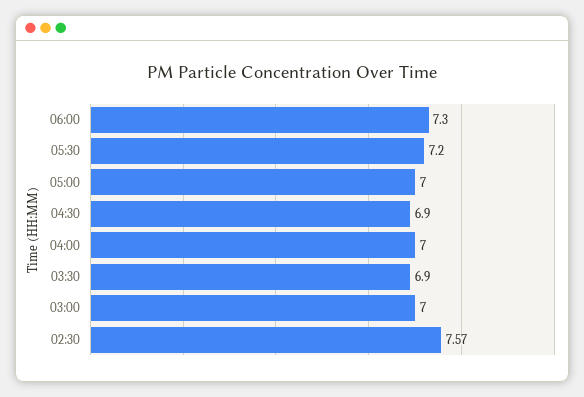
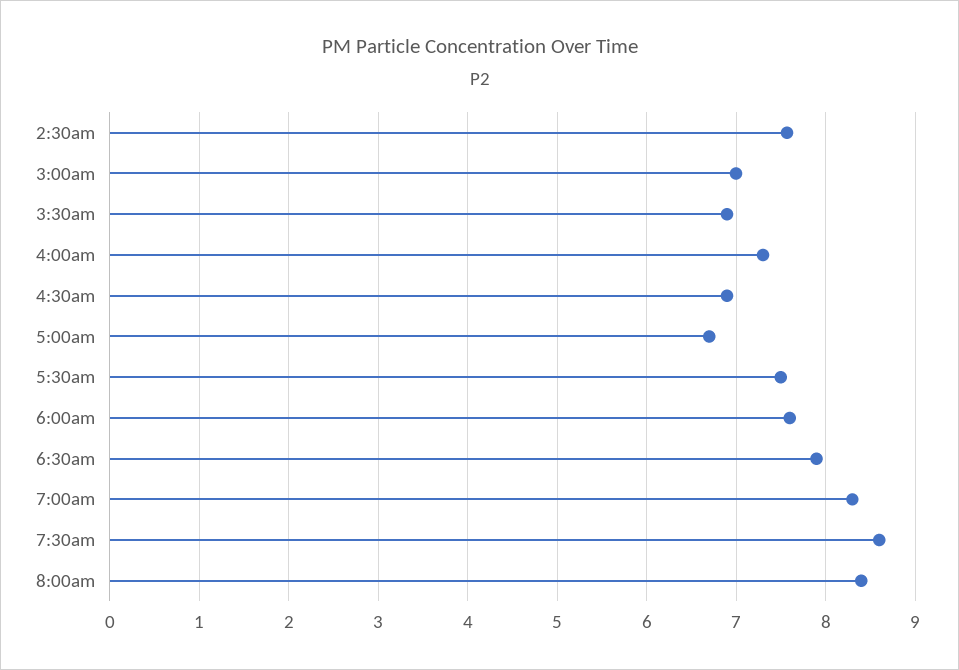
06:00: 7.3 -> 7.6
05:30: 7.2 -> 7.5
05:00: 7 -> 6.7
04:00: 7 -> 7.3
6:30am: none -> 7.9
7:00am: none -> 8.3
7:30am: none -> 8.6
8:00am: none -> 8.4

